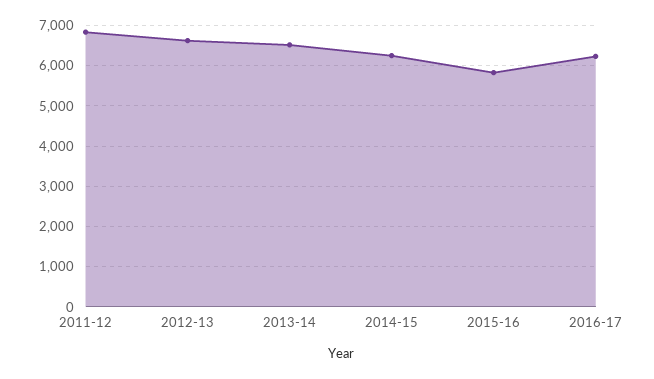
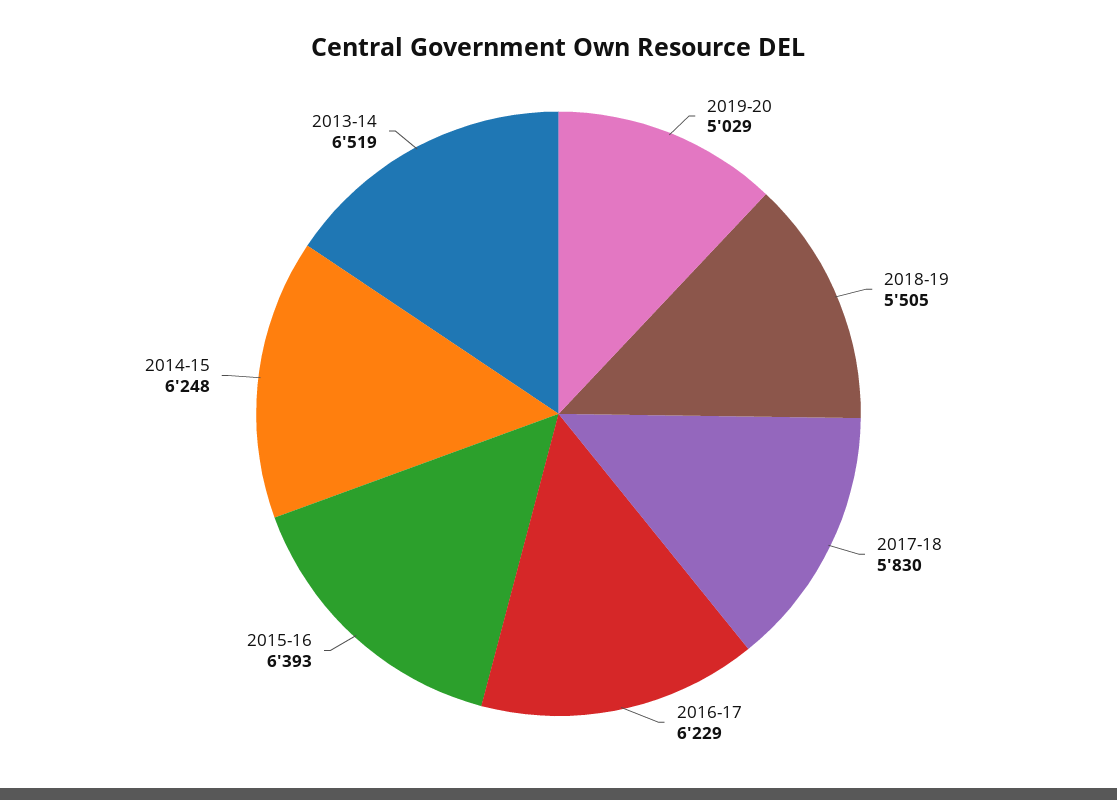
2011-12: 6800 -> none
2012-13: 6600 -> none
2015-16: 5800 -> 6393
2019-20: none -> 5029
2018-19: none -> 5505
2017-18: none -> 5830

